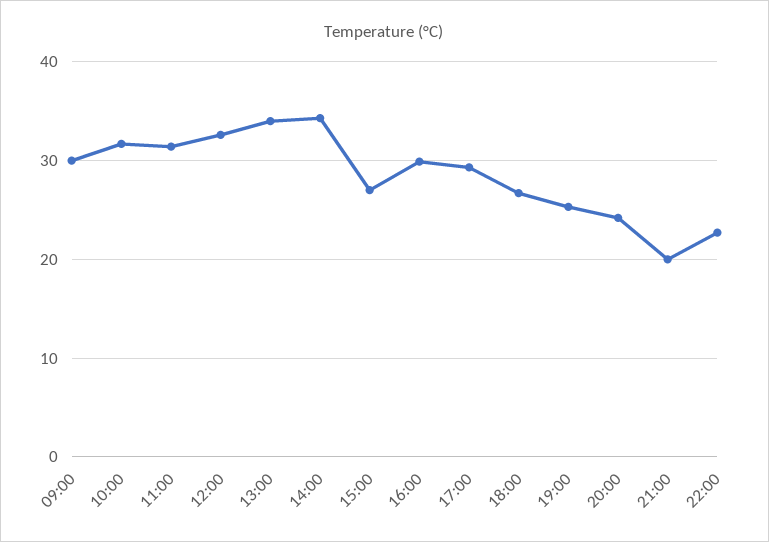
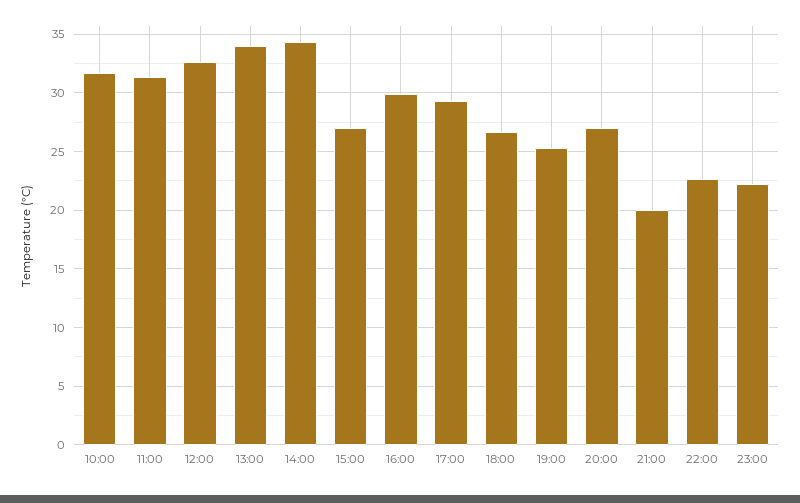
09:00: 30 -> none
20:00: 24 -> 27
23:00: none -> 22

